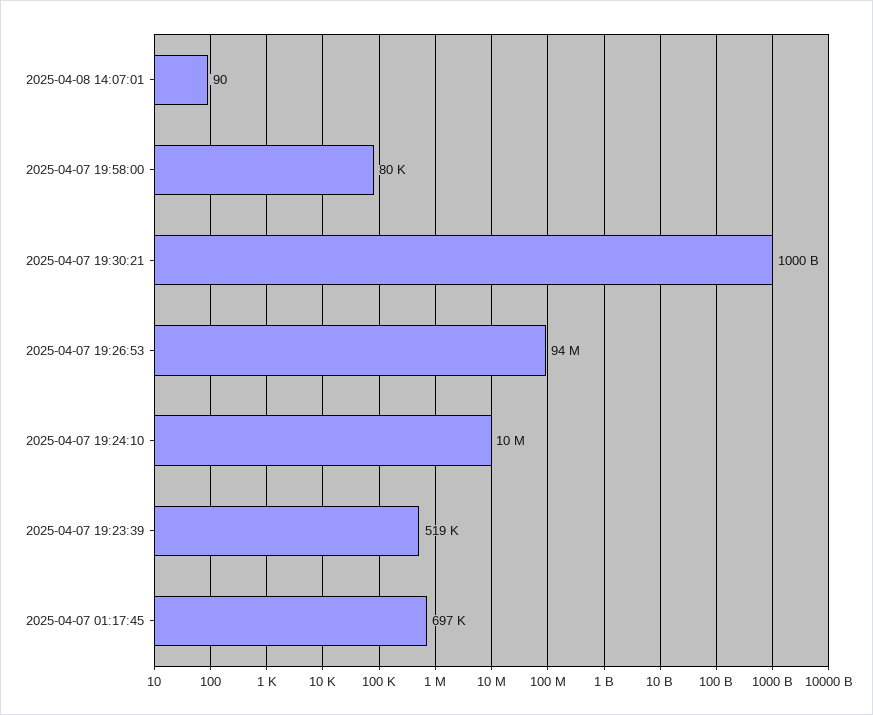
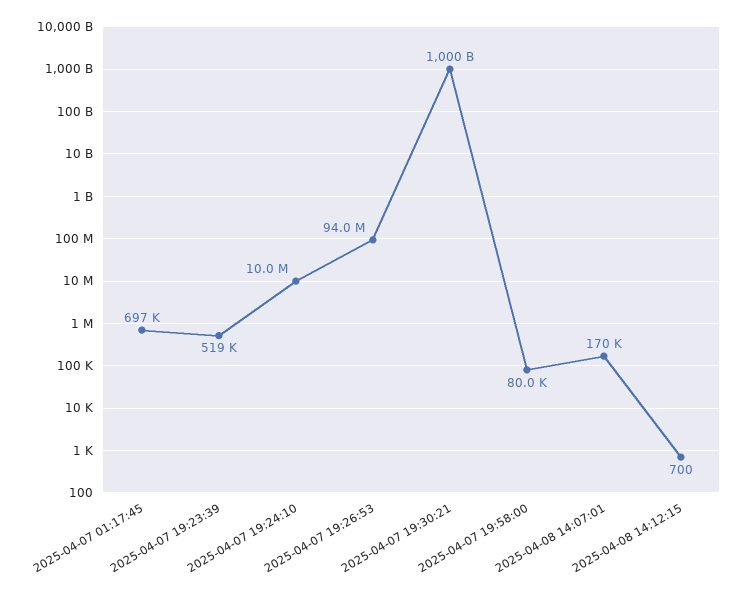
2025-04-08 14:07:01: 90 -> 170000
2025-04-08 14:12:15: none -> 700

